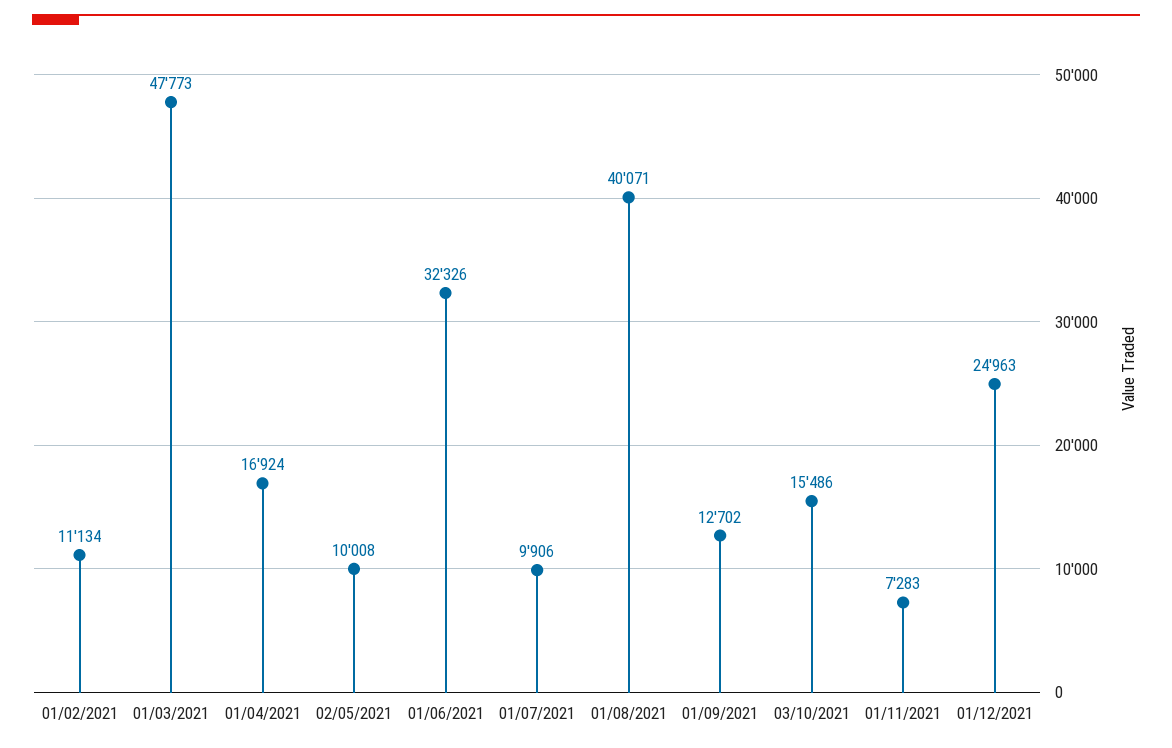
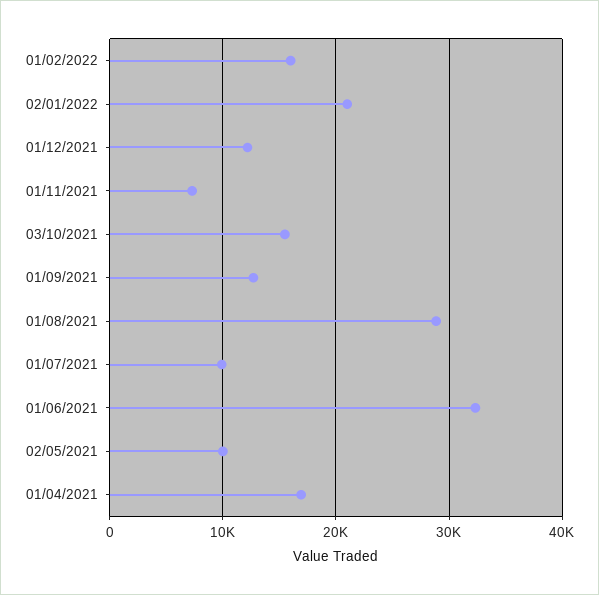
01/02/2021: 11134 -> none
01/03/2021: 47773 -> none
01/08/2021: 40071 -> 29000
01/12/2021: 24963 -> 12000
01/02/2022: none -> 16000
02/01/2022: none -> 21000

